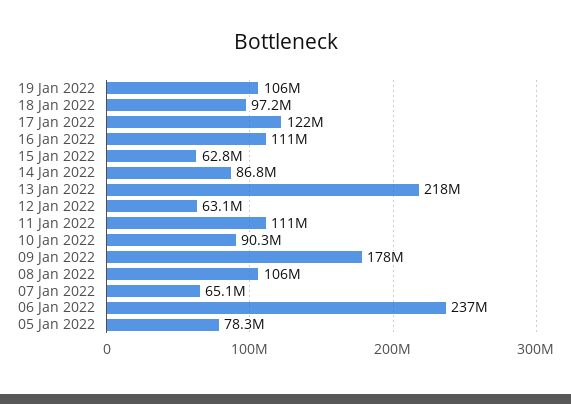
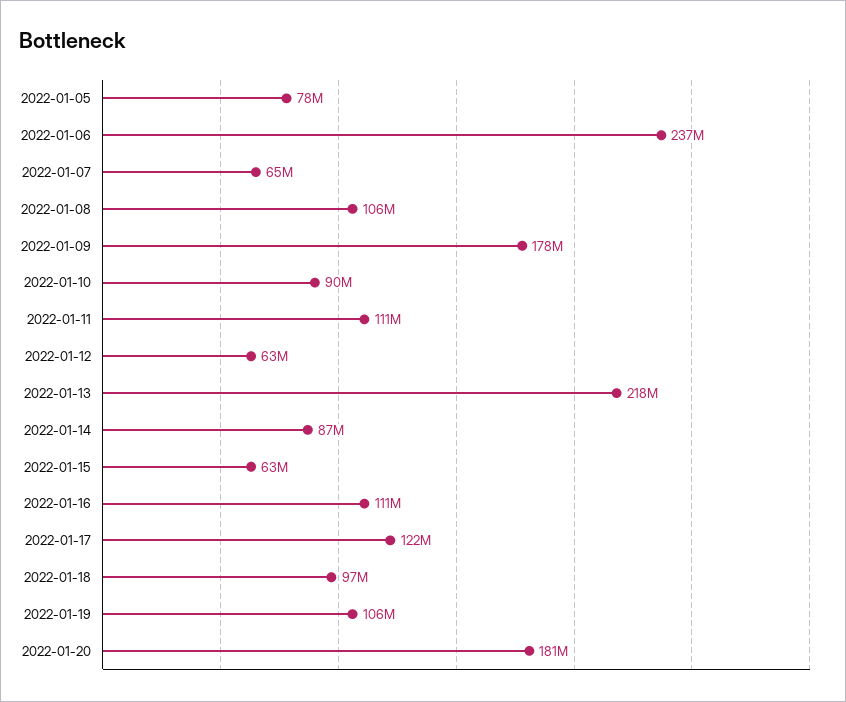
2022-01-20: none -> 181000000

